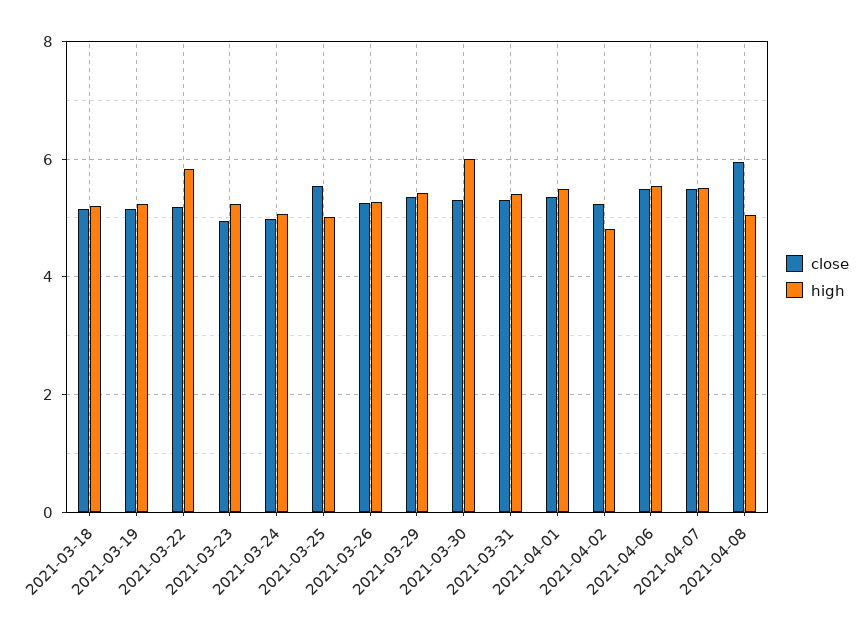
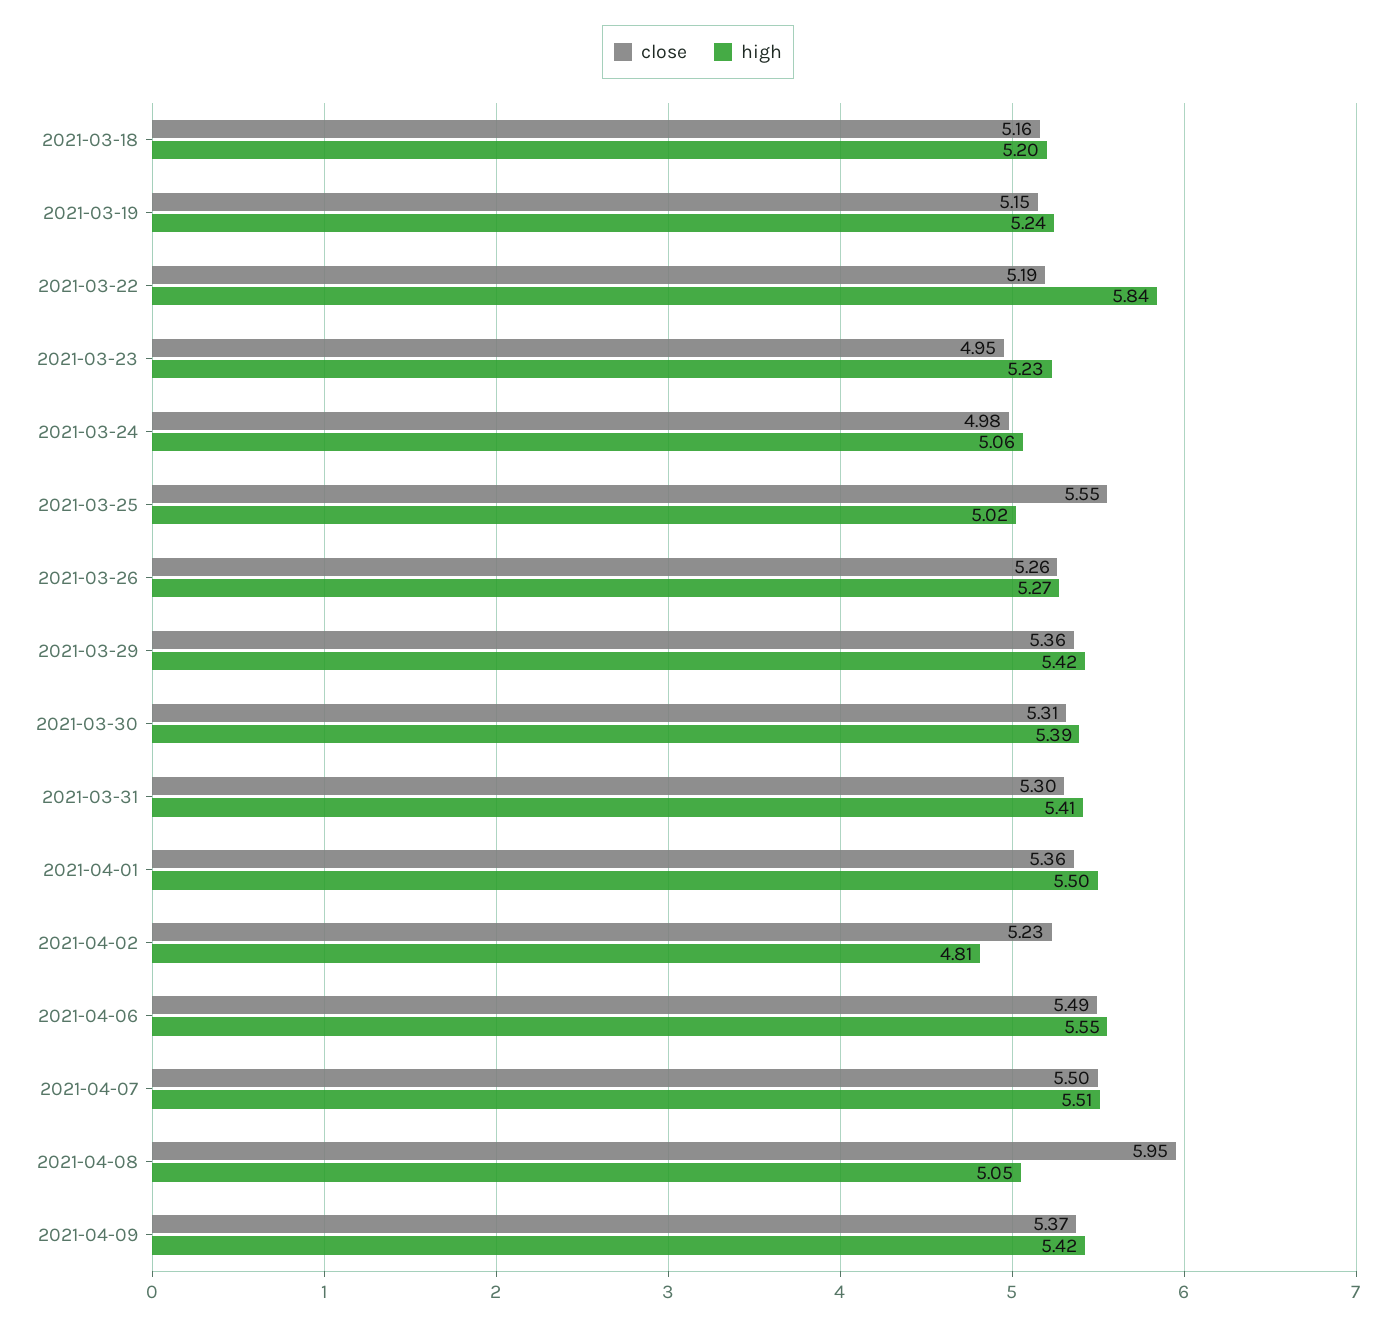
high, 2021-03-30: 6 -> 5.39
close, 2021-04-09: none -> 5.37
high, 2021-04-09: none -> 5.42

